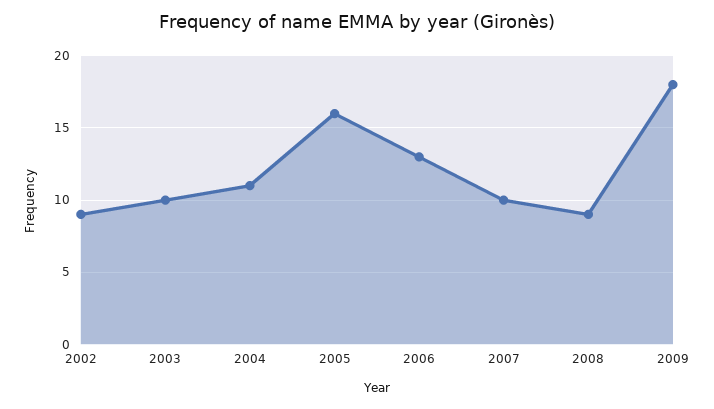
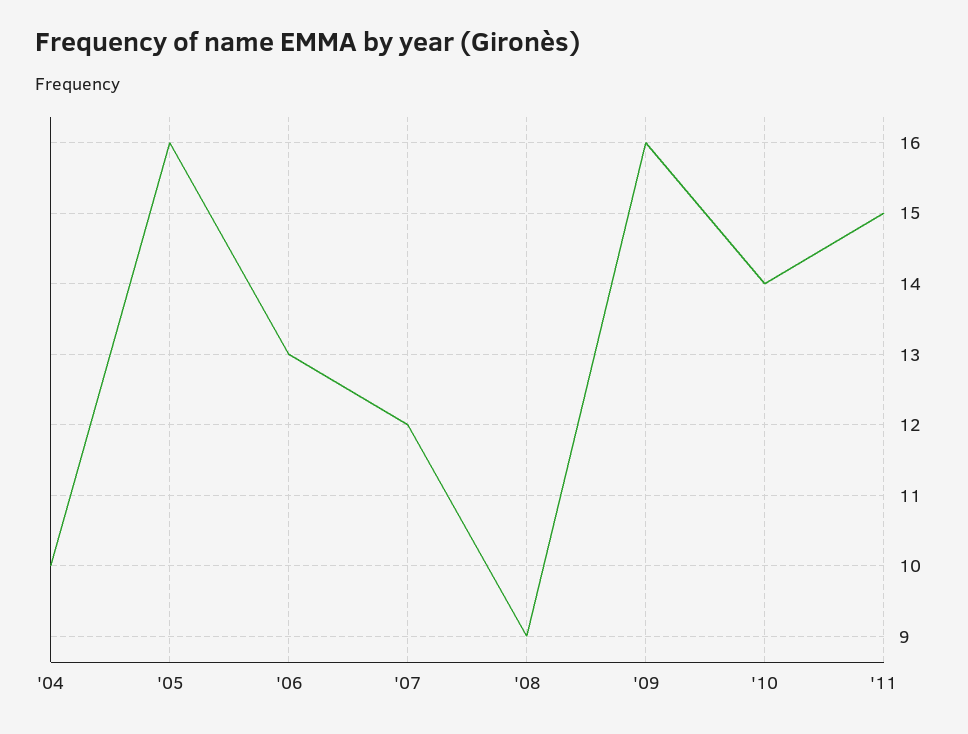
2002: 9 -> none
2003: 10 -> none
2004: 11 -> 10
2007: 10 -> 12
2009: 18 -> 16
'10: none -> 14
'11: none -> 15

